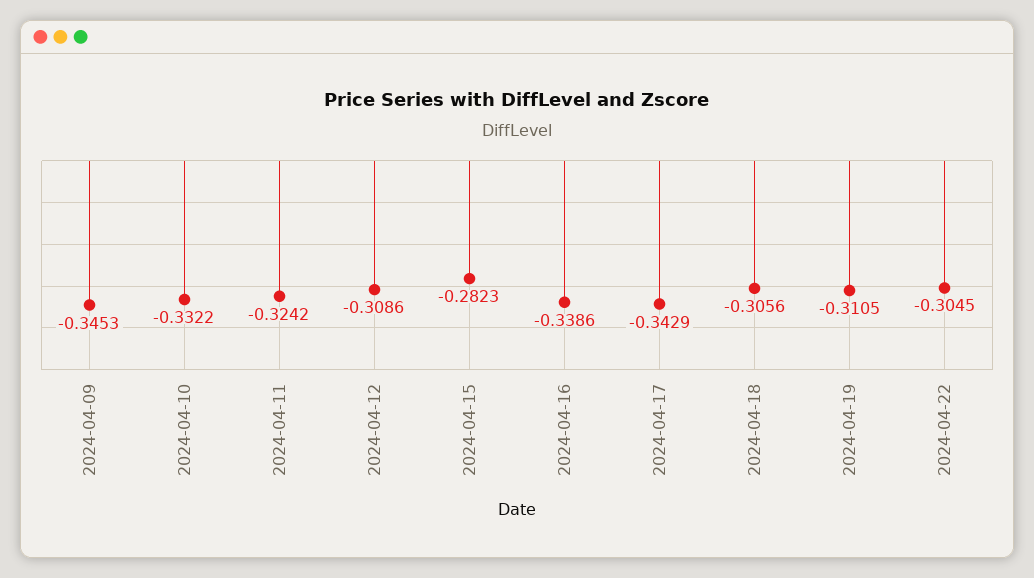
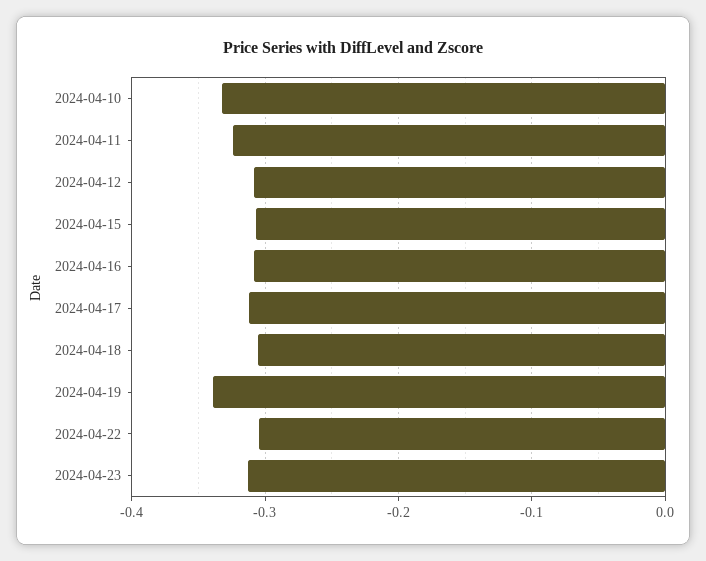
2024-04-09: -0.3453 -> none
2024-04-15: -0.2823 -> -0.31
2024-04-16: -0.3386 -> -0.31
2024-04-17: -0.3429 -> -0.31
2024-04-19: -0.3105 -> -0.34
2024-04-23: none -> -0.31

